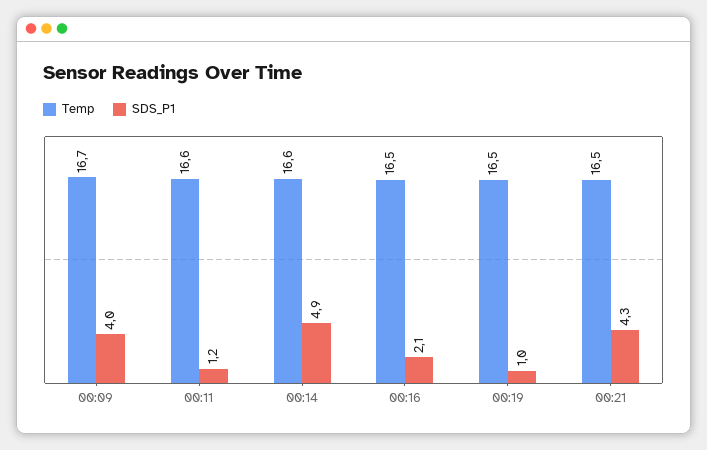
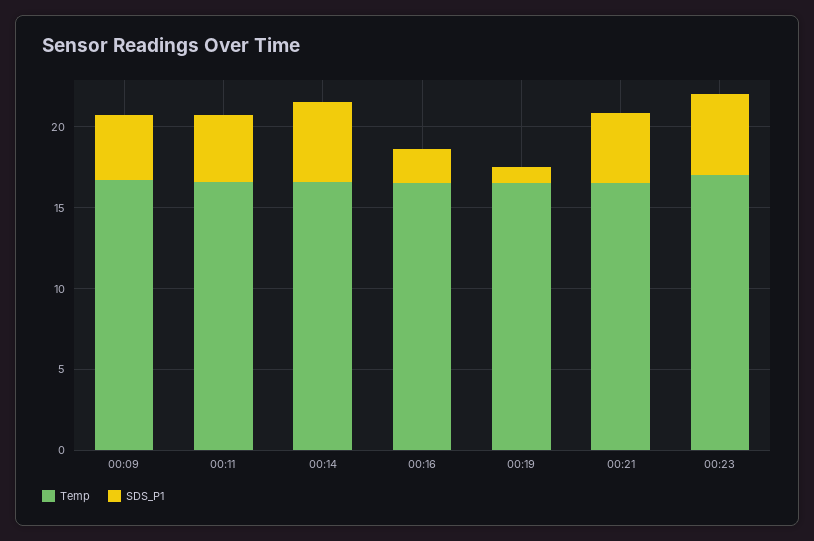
SDS_P1, 00:11: 1.2 -> 4
Temp, 00:23: none -> 17
SDS_P1, 00:23: none -> 5

